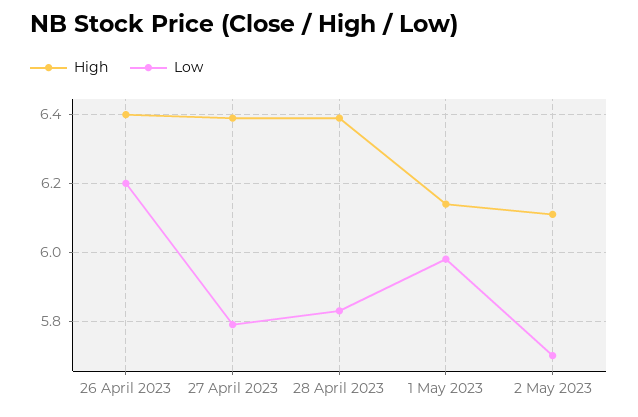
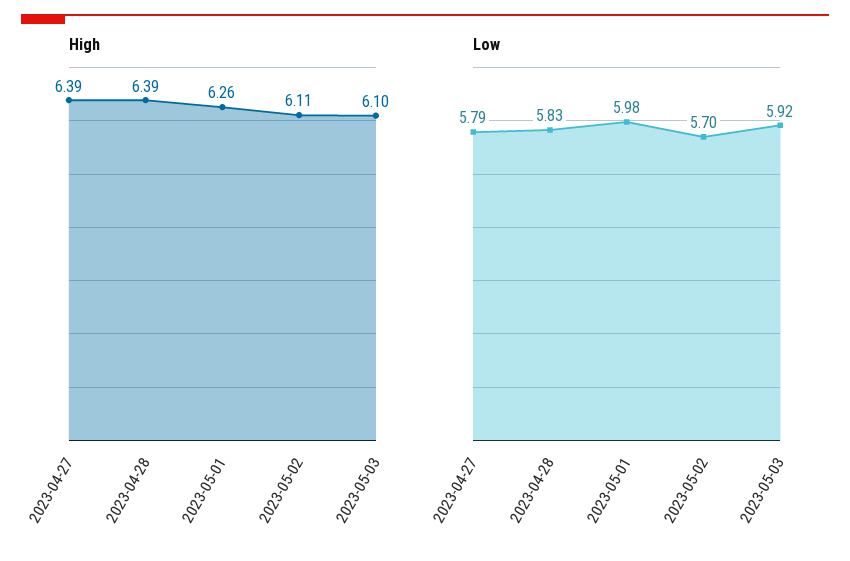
High, 26 April 2023: 6.4 -> none
Low, 26 April 2023: 6.2 -> none
High, 1 May 2023: 6.15 -> 6.26
High, 2023-05-03: none -> 6.1
Low, 2023-05-03: none -> 5.92

